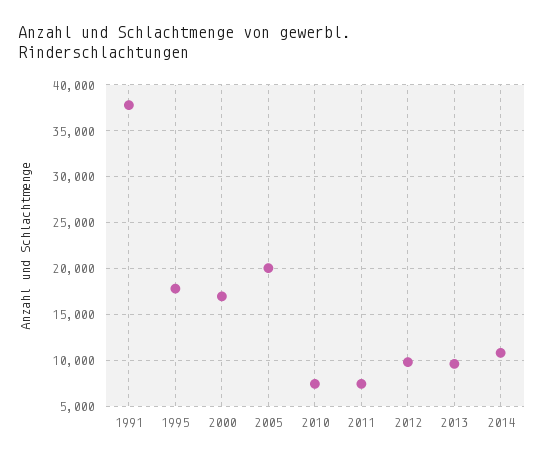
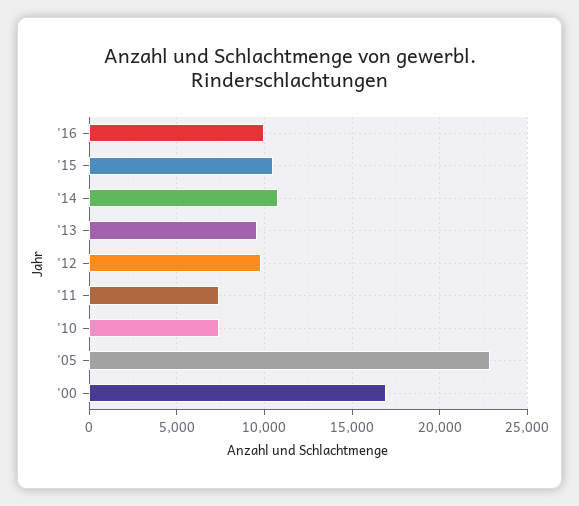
1991: 38000 -> none
1995: 18000 -> none
2005: 20000 -> 23000
'16: none -> 10000
'15: none -> 10500

